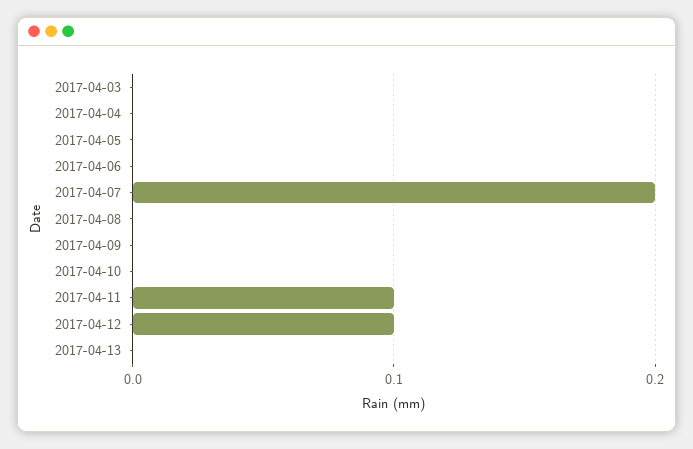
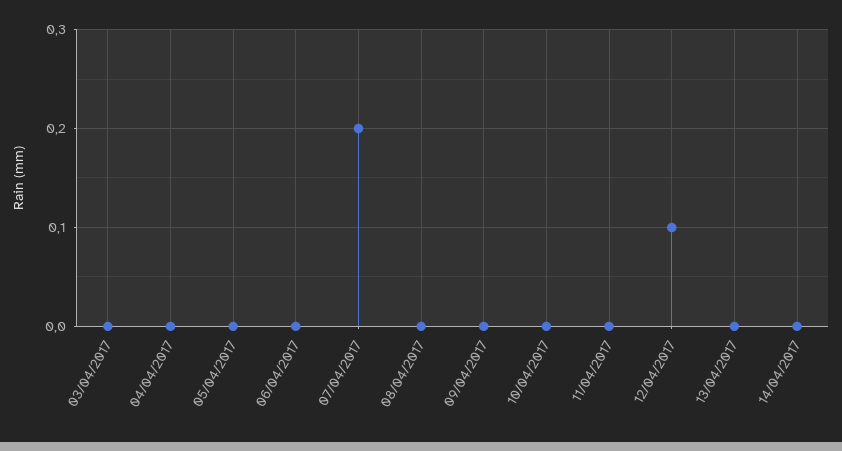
2017-04-11: 0.1 -> 0
14/04/2017: none -> 0

